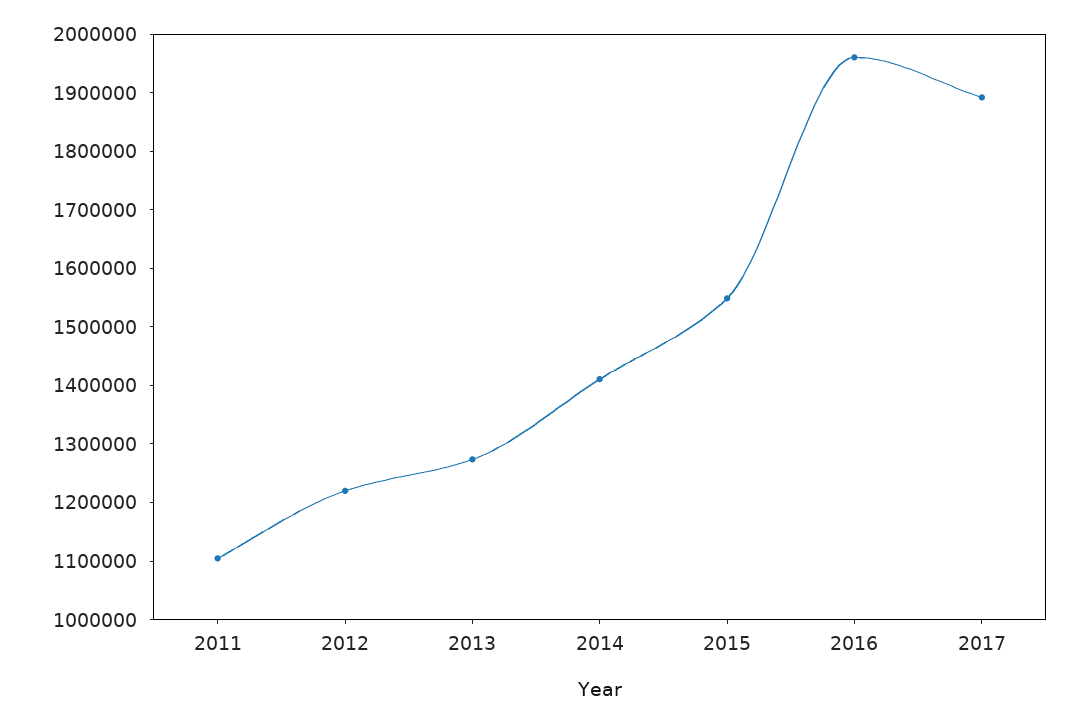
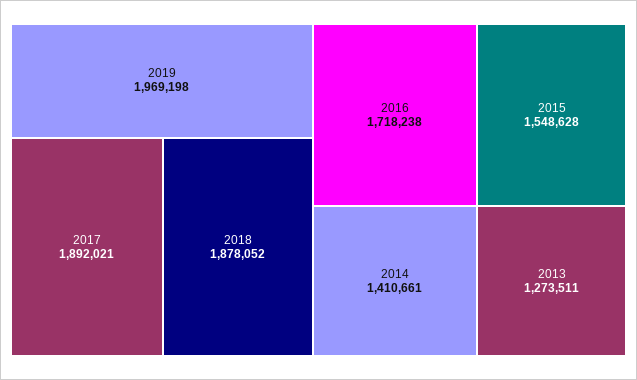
2011: 1100000 -> none
2012: 1220000 -> none
2016: 1960000 -> 1718238
2019: none -> 1969198
2018: none -> 1878052

